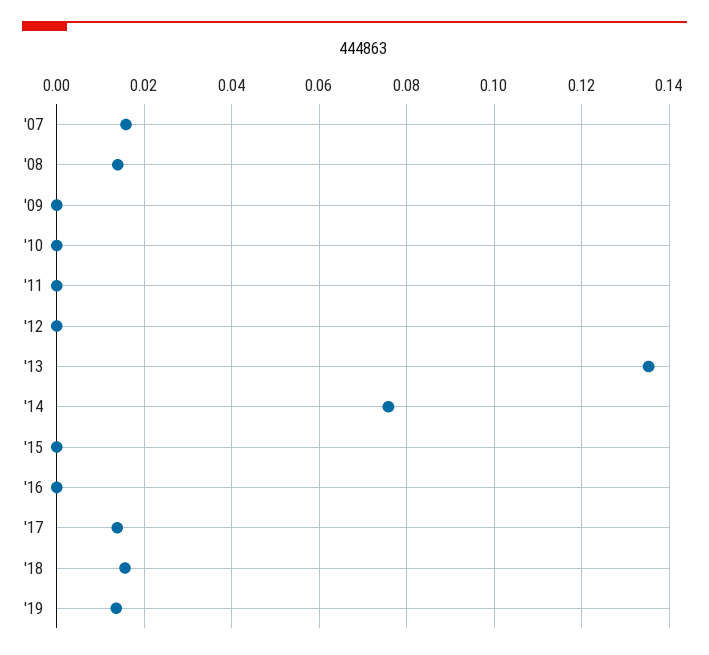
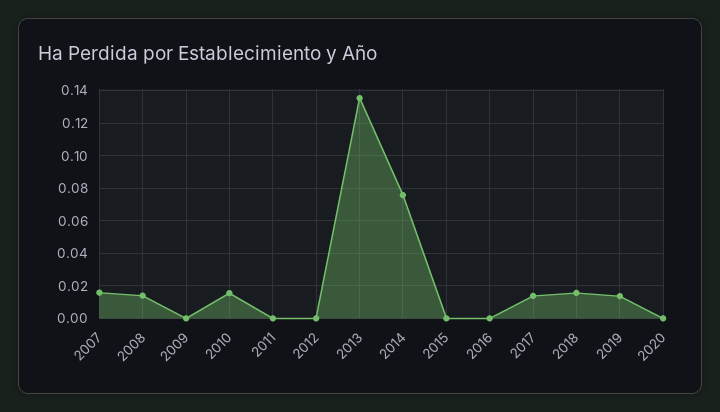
'10: 0 -> 0.015
2020: none -> 0

